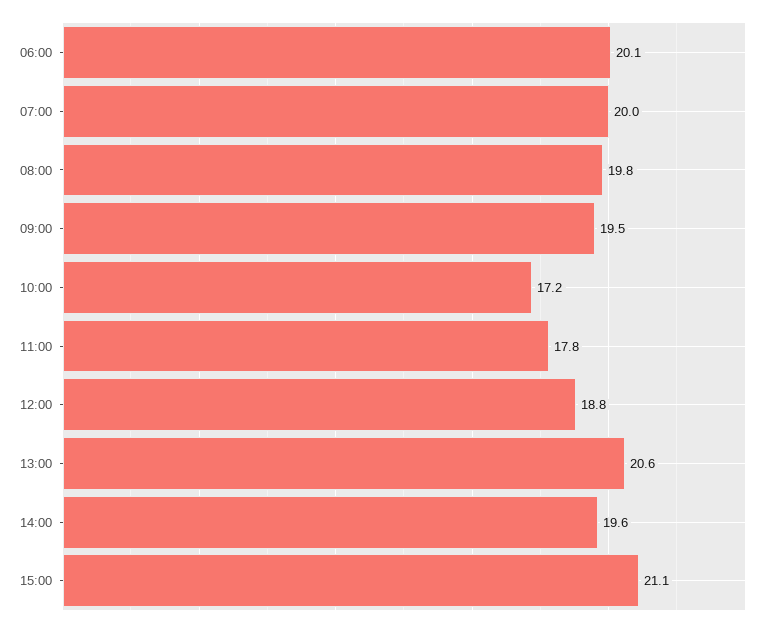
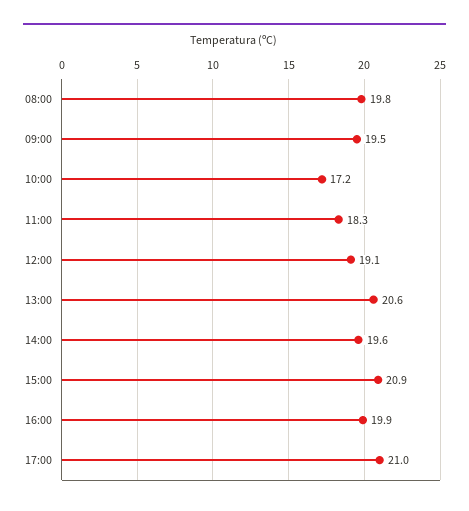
06:00: 20.1 -> none
07:00: 20 -> none
11:00: 17.8 -> 18.3
12:00: 18.8 -> 19.1
15:00: 21.1 -> 20.9
16:00: none -> 19.9
17:00: none -> 21

